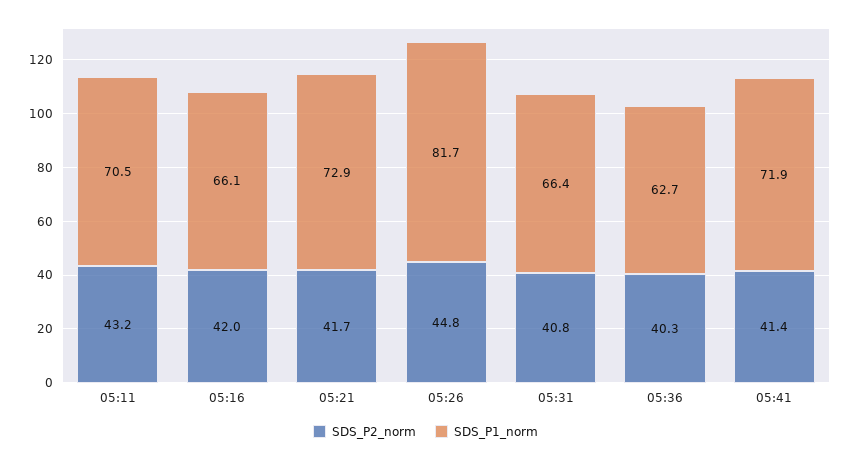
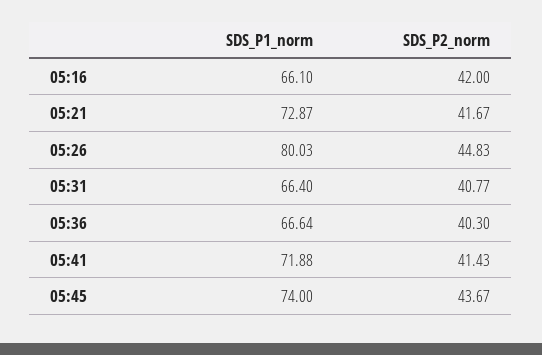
SDS_P2_norm, 05:11: 43.2 -> none
SDS_P1_norm, 05:11: 70.5 -> none
SDS_P1_norm, 05:26: 81.7 -> 80.03
SDS_P1_norm, 05:36: 62.7 -> 66.64
SDS_P1_norm, 05:45: none -> 74
SDS_P2_norm, 05:45: none -> 43.67

